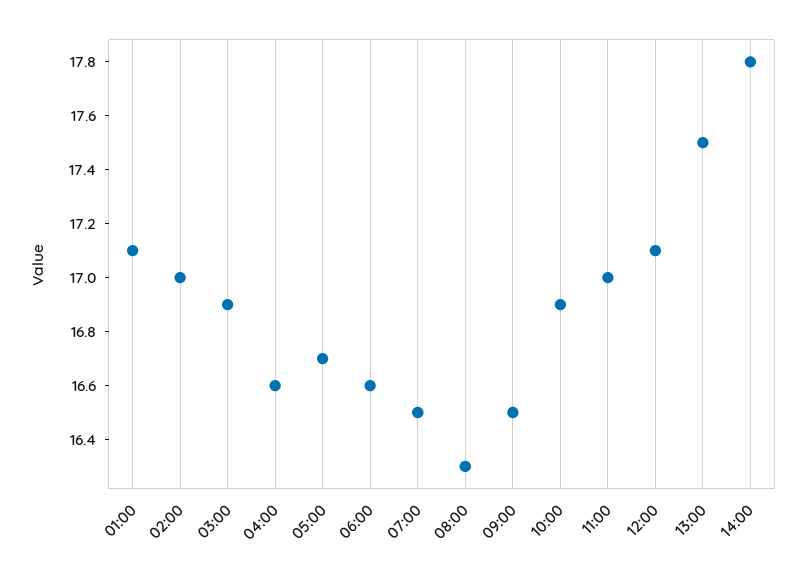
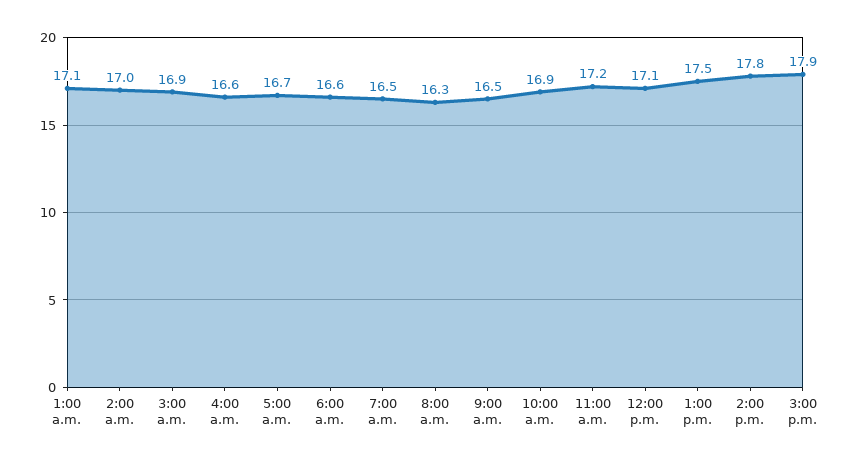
11:00: 17 -> 17.2
3:00 p.m.: none -> 17.9

